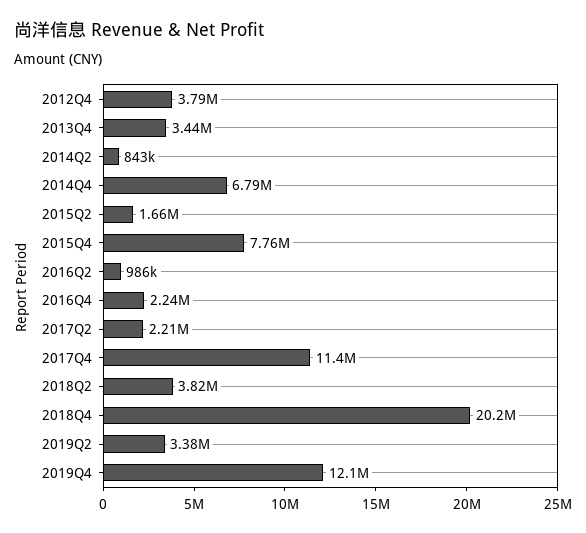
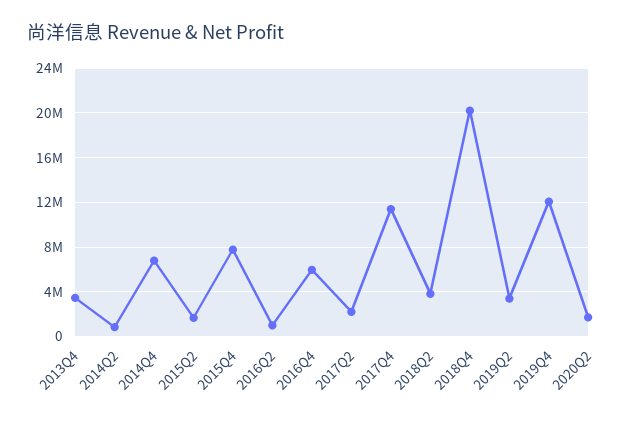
2012Q4: 3790000 -> none
2016Q4: 2240000 -> 6000000
2020Q2: none -> 2000000

